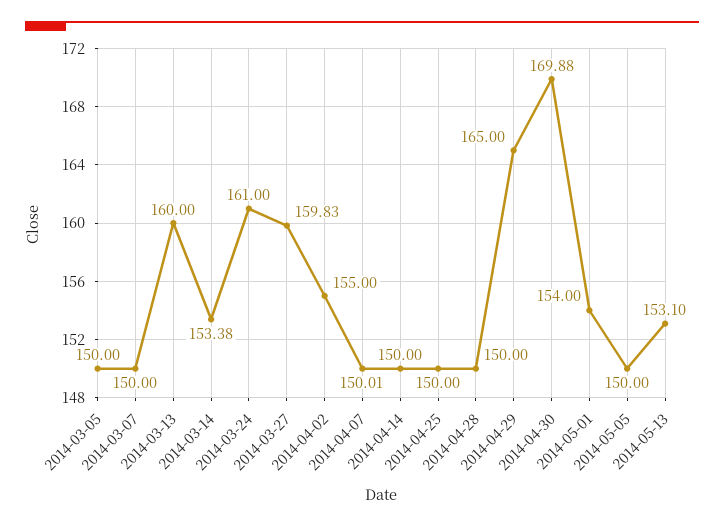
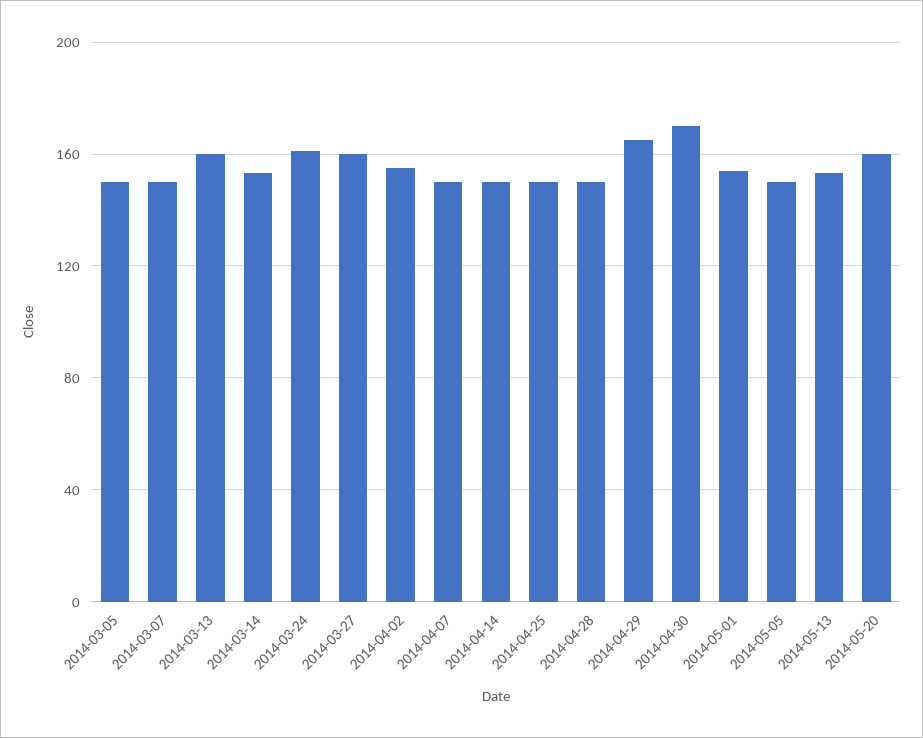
2014-05-20: none -> 160

